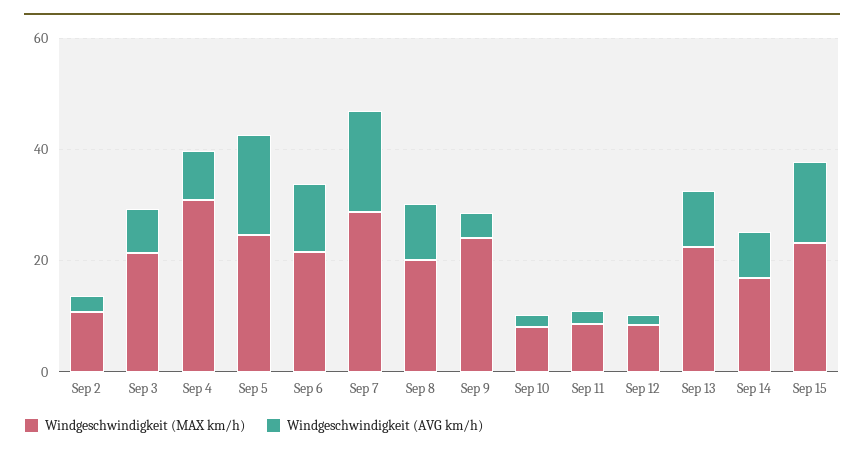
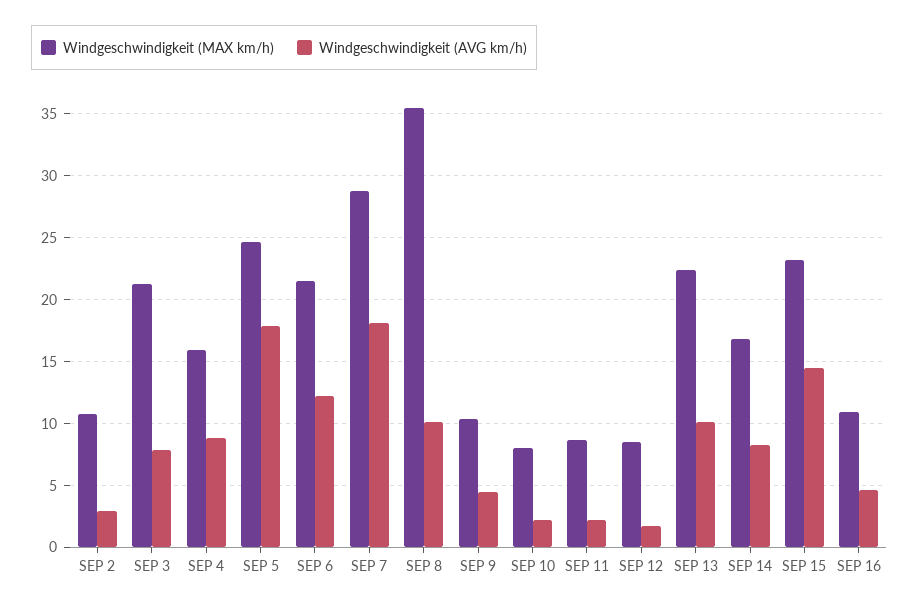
Windgeschwindigkeit (MAX km/h), Sep 4: 30 -> 16
Windgeschwindigkeit (MAX km/h), Sep 8: 20 -> 35.5
Windgeschwindigkeit (MAX km/h), Sep 9: 25 -> 10.5
Windgeschwindigkeit (MAX km/h), SEP 16: none -> 11
Windgeschwindigkeit (AVG km/h), SEP 16: none -> 4.5

